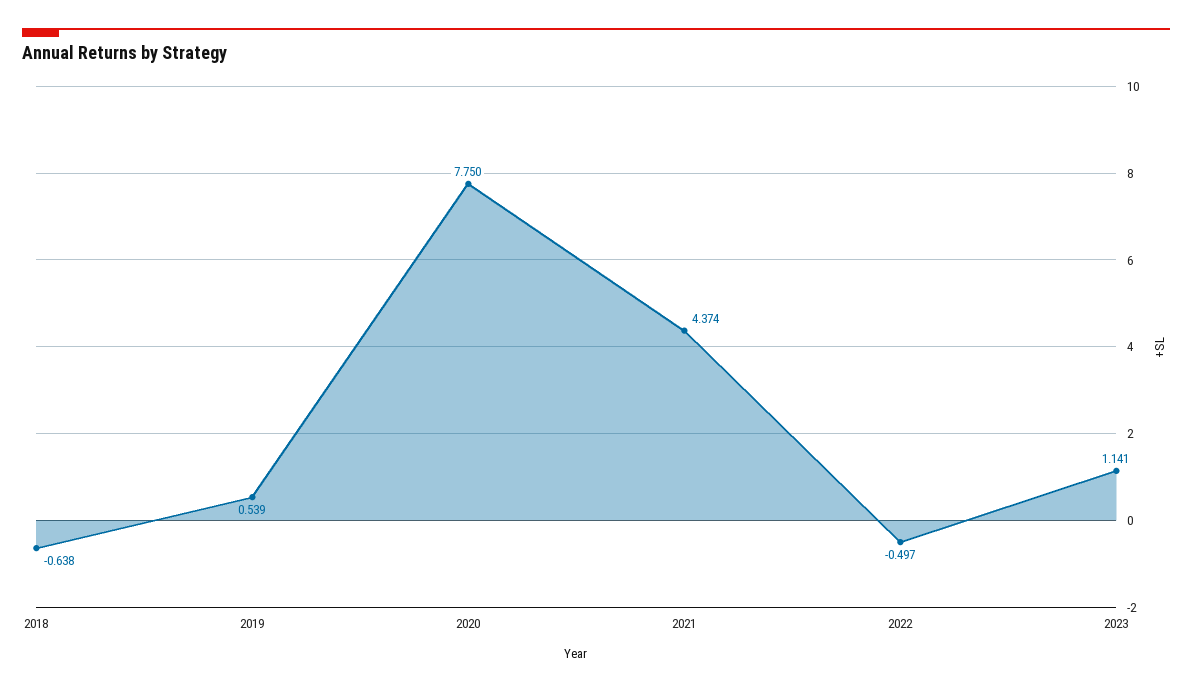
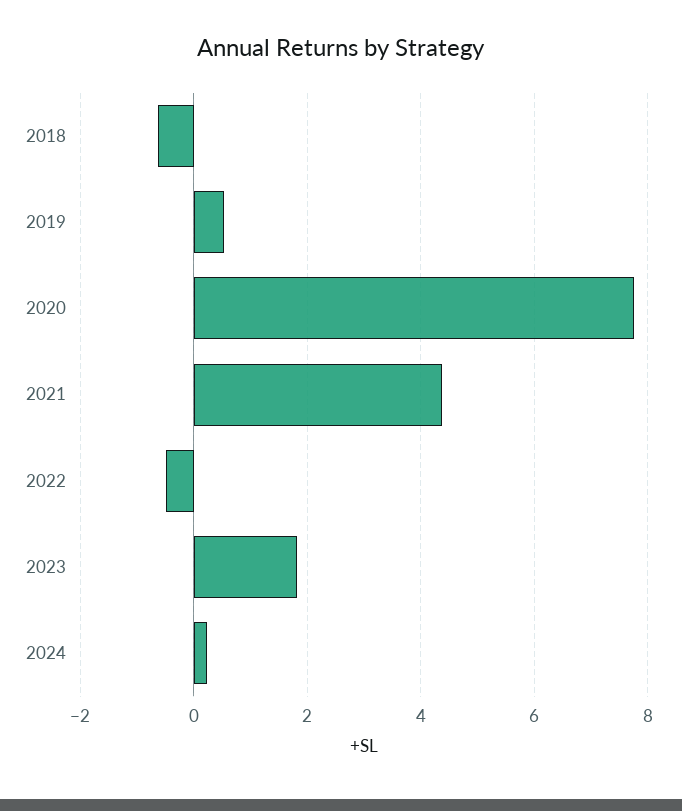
2023: 1.141 -> 1.8
2024: none -> 0.2

